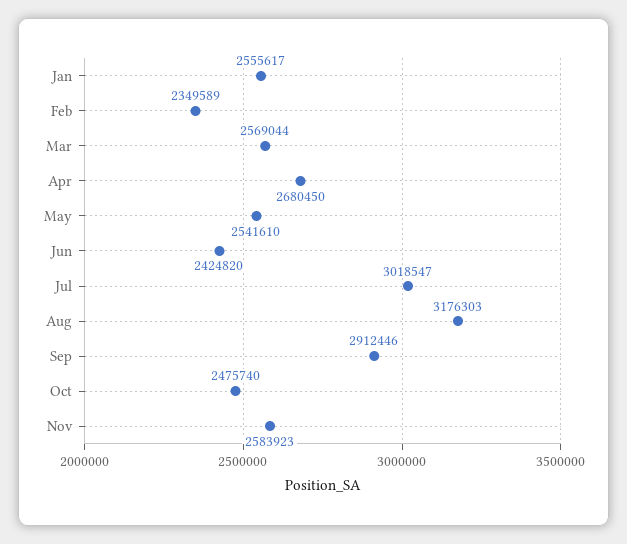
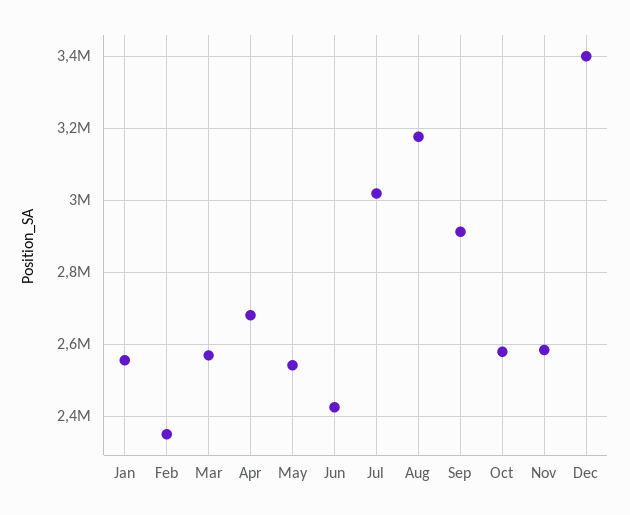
Oct: 2475740 -> 2580000
Dec: none -> 3400000

